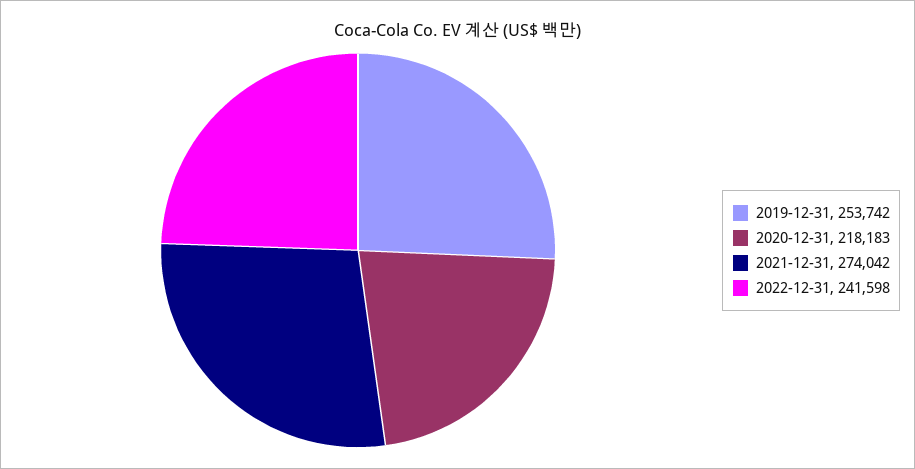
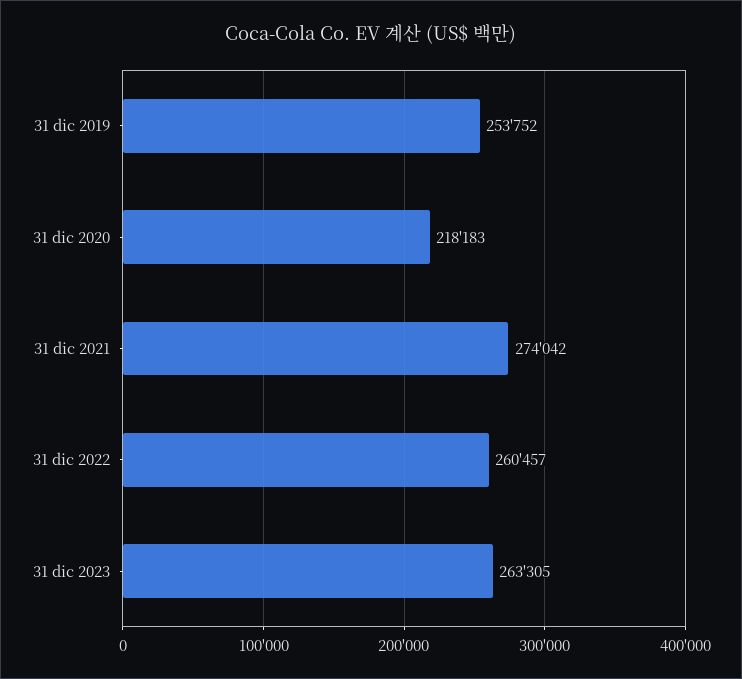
2019-12-31: 253742 -> 253752
2022-12-31: 241598 -> 260457
31 dic 2023: none -> 263305

